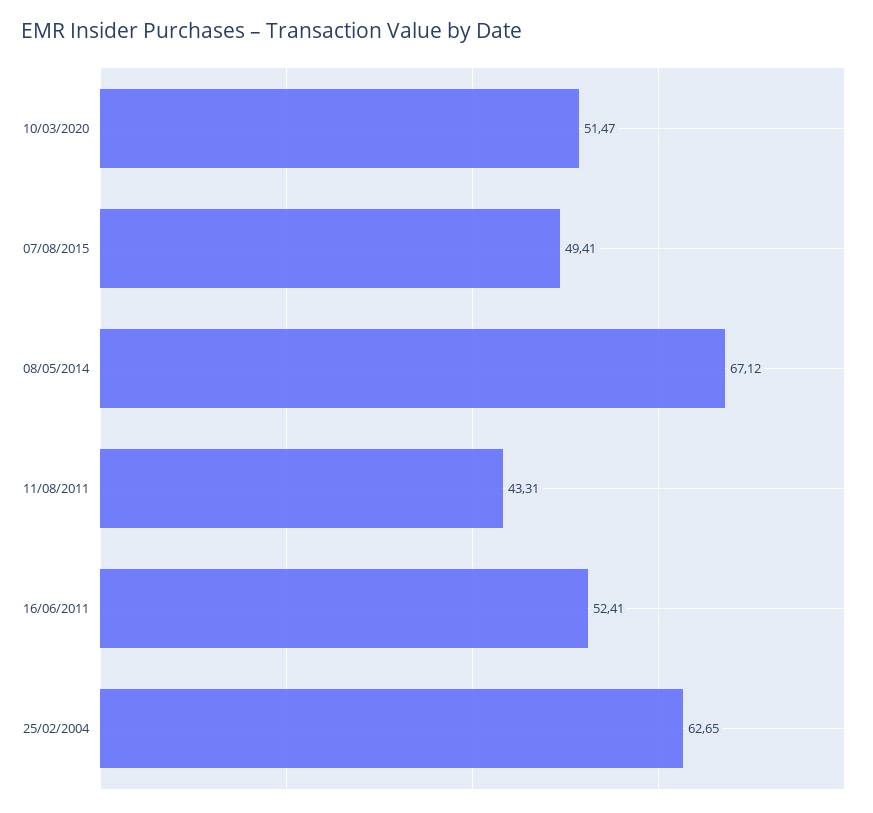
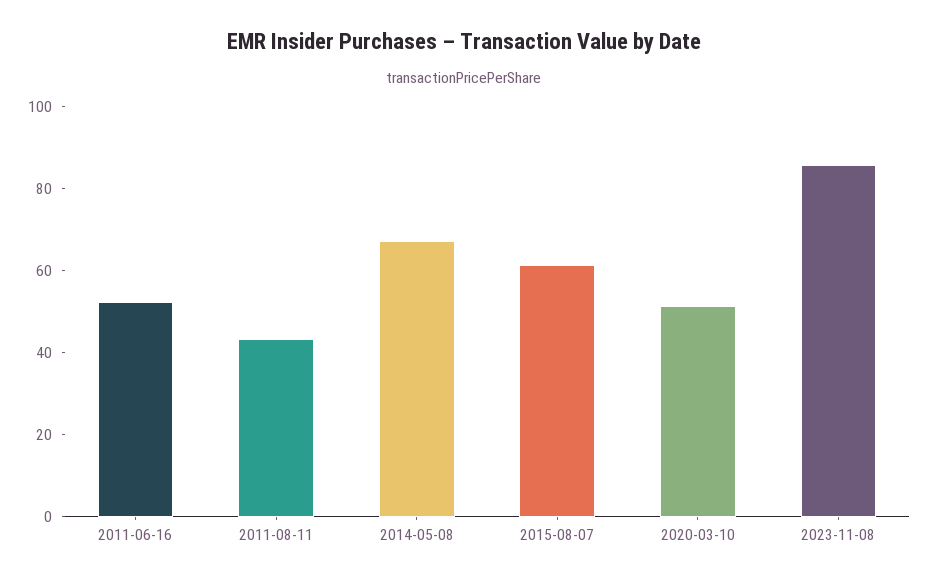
07/08/2015: 49.41 -> 60
25/02/2004: 62.65 -> none
2023-11-08: none -> 85

